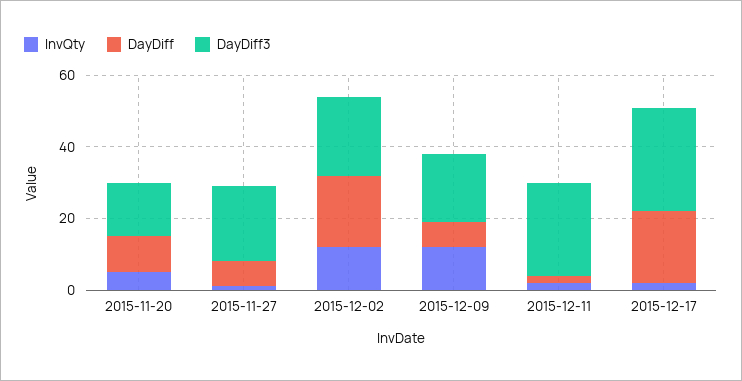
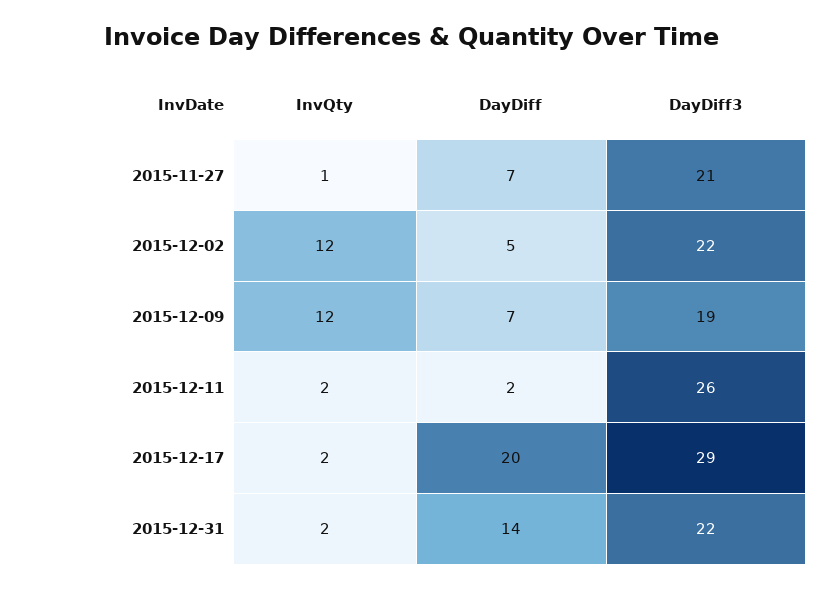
InvQty, 2015-11-20: 5 -> none
DayDiff, 2015-11-20: 10 -> none
DayDiff3, 2015-11-20: 15 -> none
DayDiff, 2015-12-02: 20 -> 5
InvQty, 2015-12-31: none -> 2
DayDiff, 2015-12-31: none -> 14
DayDiff3, 2015-12-31: none -> 22

